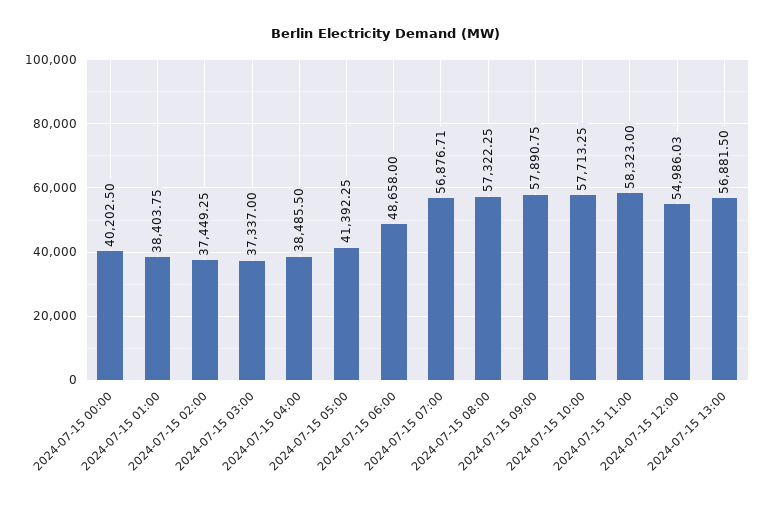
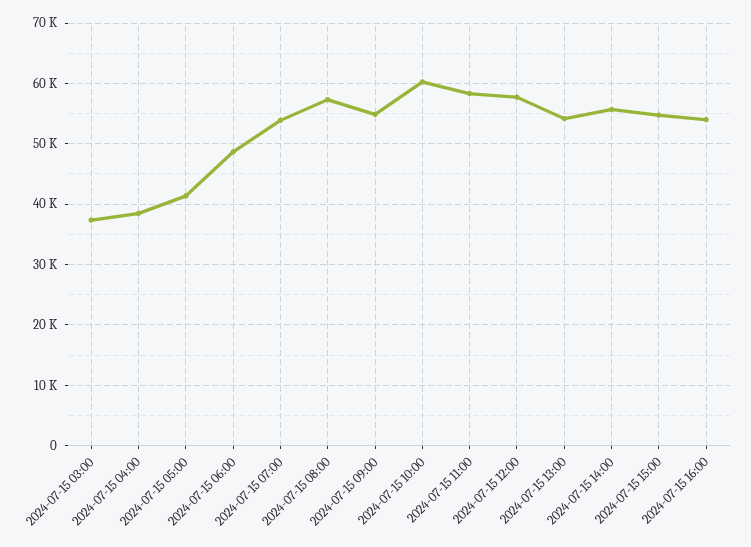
2024-07-15 00:00: 40202.5 -> none
2024-07-15 01:00: 38403.75 -> none
2024-07-15 02:00: 37449.25 -> none
2024-07-15 07:00: 56876.71 -> 54000
2024-07-15 09:00: 57890.75 -> 55000
2024-07-15 10:00: 57713.25 -> 60000
2024-07-15 12:00: 54986.03 -> 58000
2024-07-15 13:00: 56881.5 -> 54000
2024-07-15 14:00: none -> 56000
2024-07-15 15:00: none -> 55000
2024-07-15 16:00: none -> 54000

